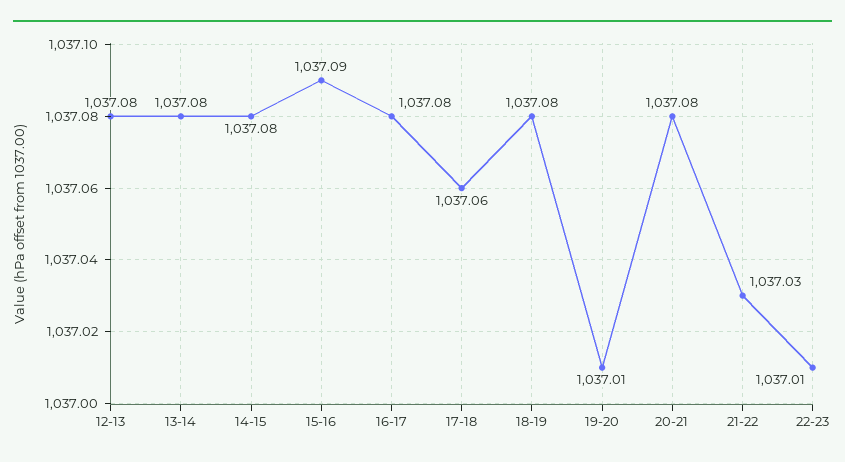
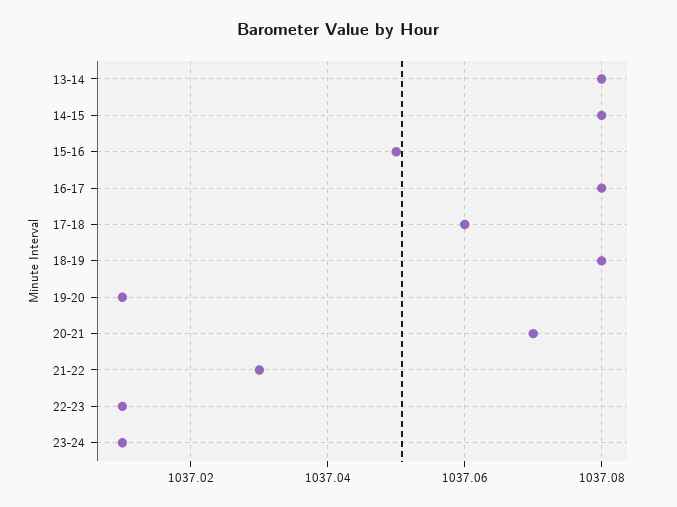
12-13: 1037.08 -> none
15-16: 1037.09 -> 1037.05
20-21: 1037.08 -> 1037.07
23-24: none -> 1037.01

